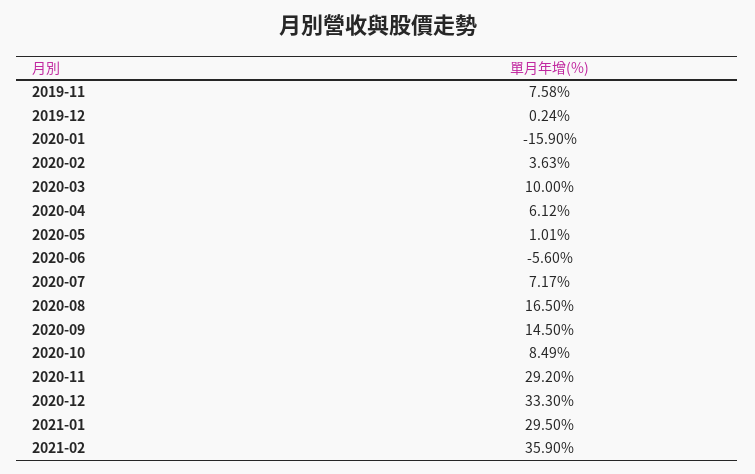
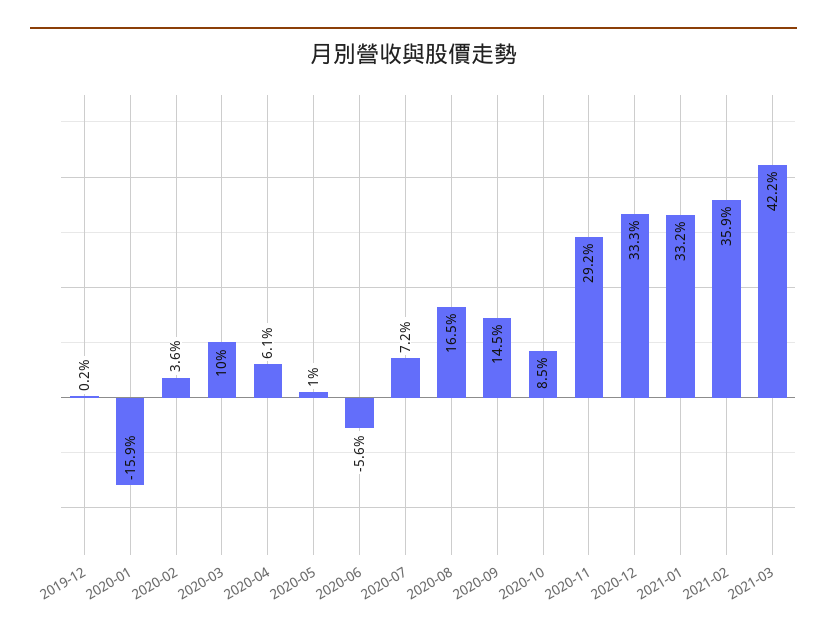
2019-11: 7.58 -> none
2021-01: 29.5 -> 33.2
2021-03: none -> 42.2

